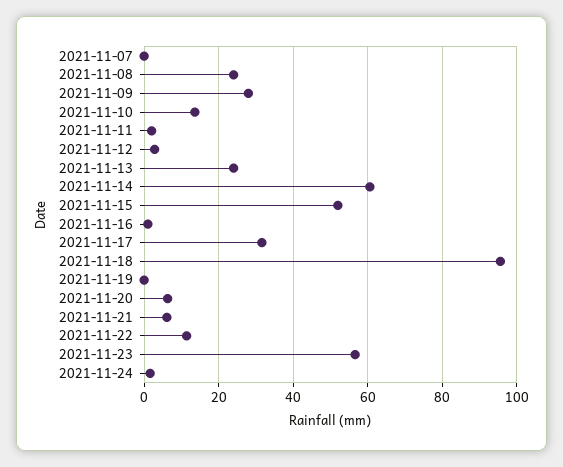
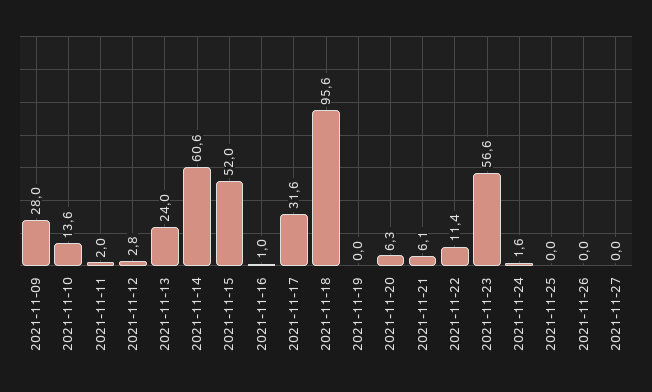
2021-11-07: 0 -> none
2021-11-08: 24 -> none
2021-11-25: none -> 0
2021-11-26: none -> 0
2021-11-27: none -> 0

